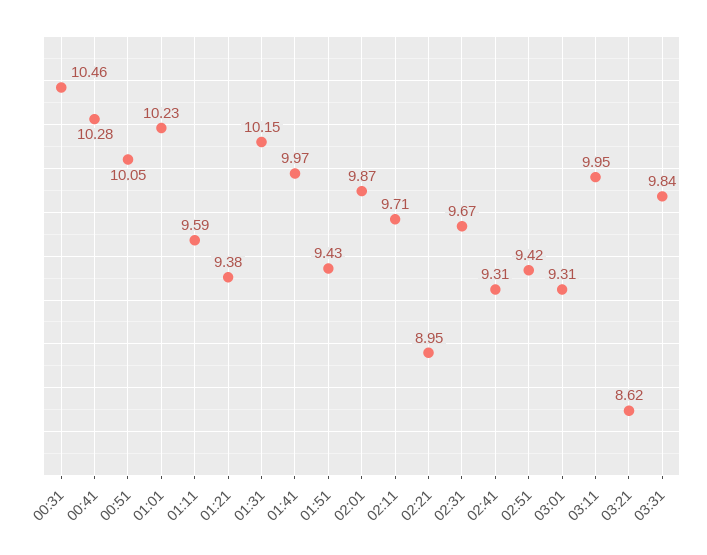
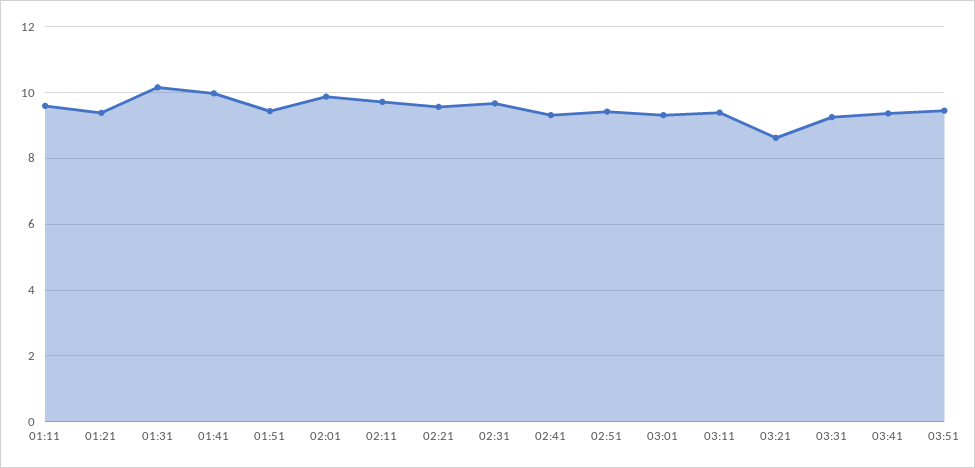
00:31: 10.46 -> none
00:41: 10.28 -> none
00:51: 10.05 -> none
01:01: 10.23 -> none
02:21: 8.95 -> 9.6
03:11: 9.95 -> 9.4
03:31: 9.84 -> 9.2
03:41: none -> 9.4
03:51: none -> 9.4

